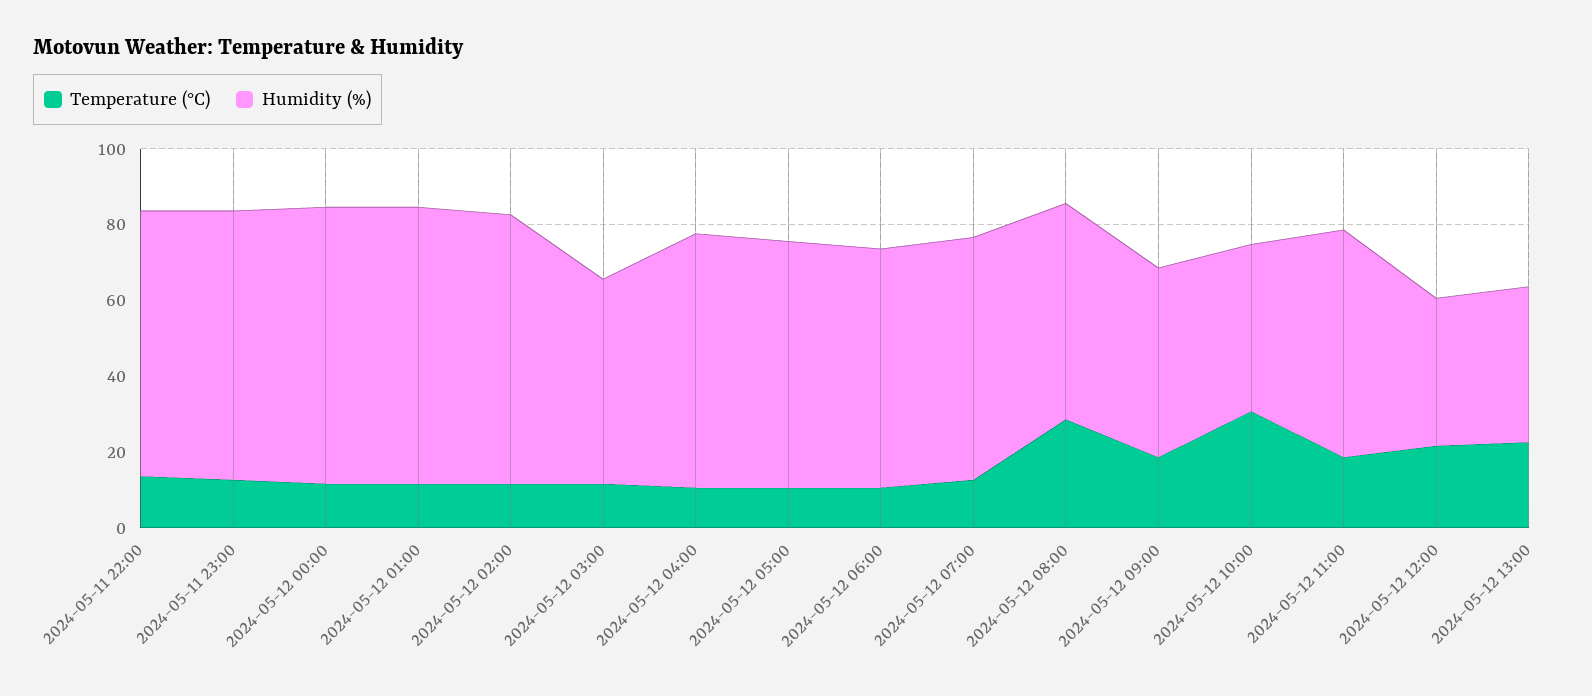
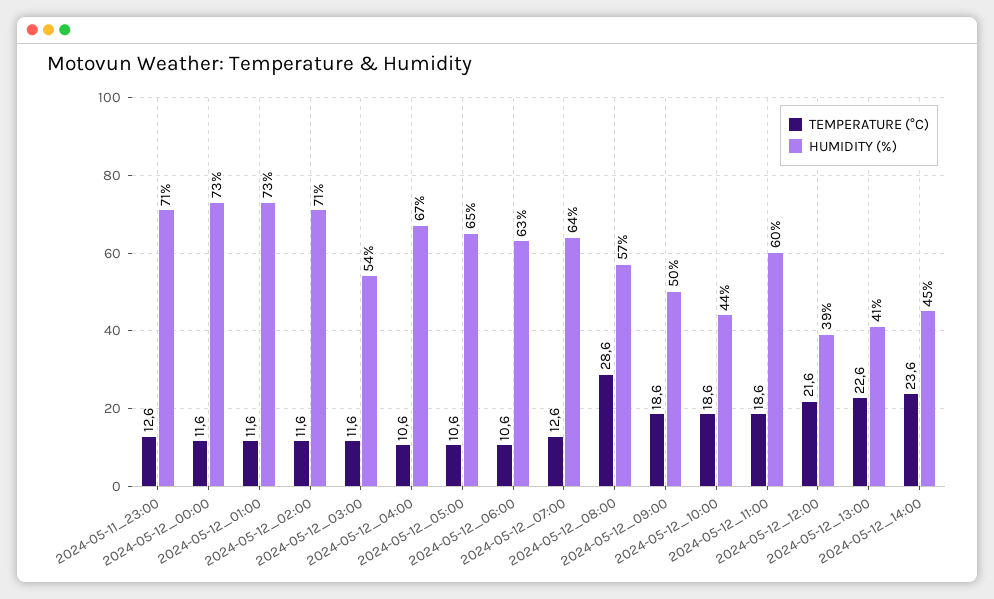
Temperature (°C), 2024-05-11 22:00: 15 -> none
Humidity (%), 2024-05-11 22:00: 70 -> none
Temperature (°C), 2024-05-12 10:00: 30 -> 18.6
Temperature (°C), 2024-05-12_14:00: none -> 23.6
Humidity (%), 2024-05-12_14:00: none -> 45

